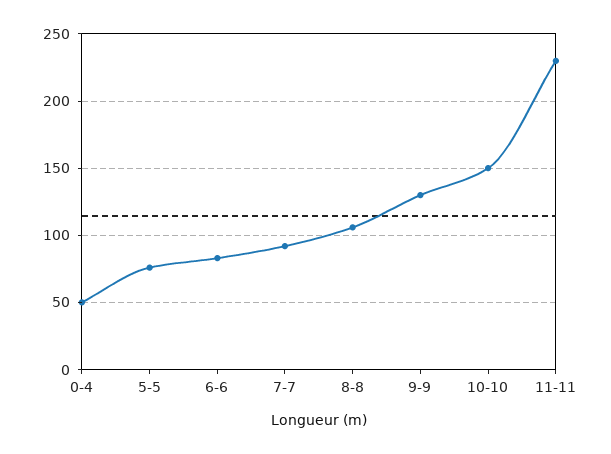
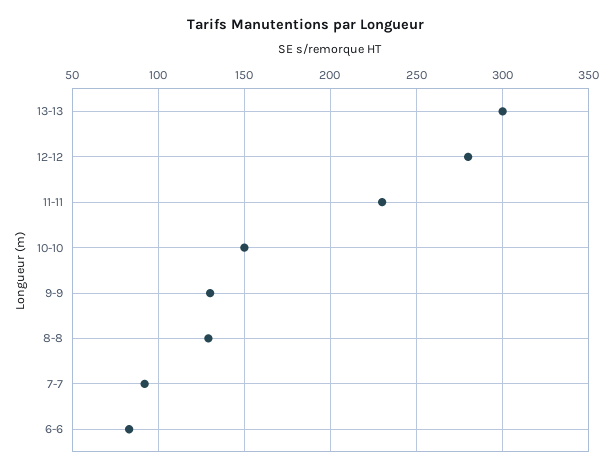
0-4: 50 -> none
5-5: 75 -> none
8-8: 105 -> 130
13-13: none -> 300
12-12: none -> 280

